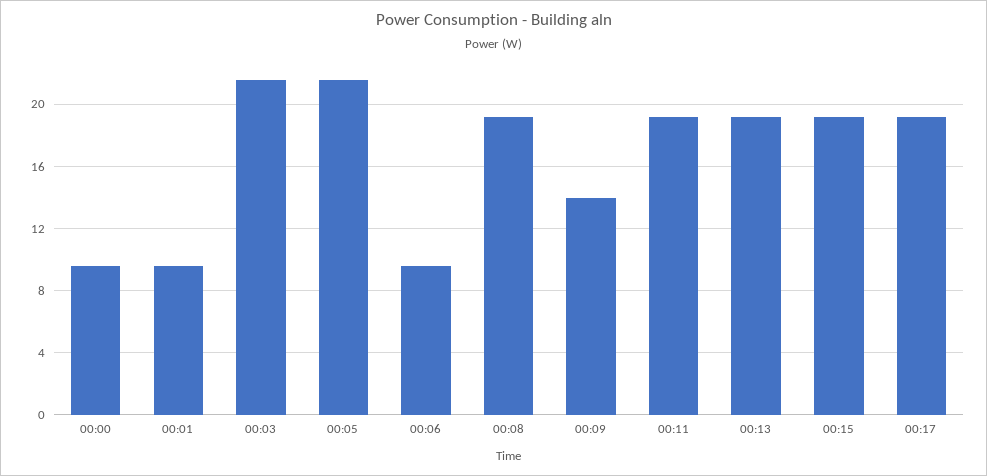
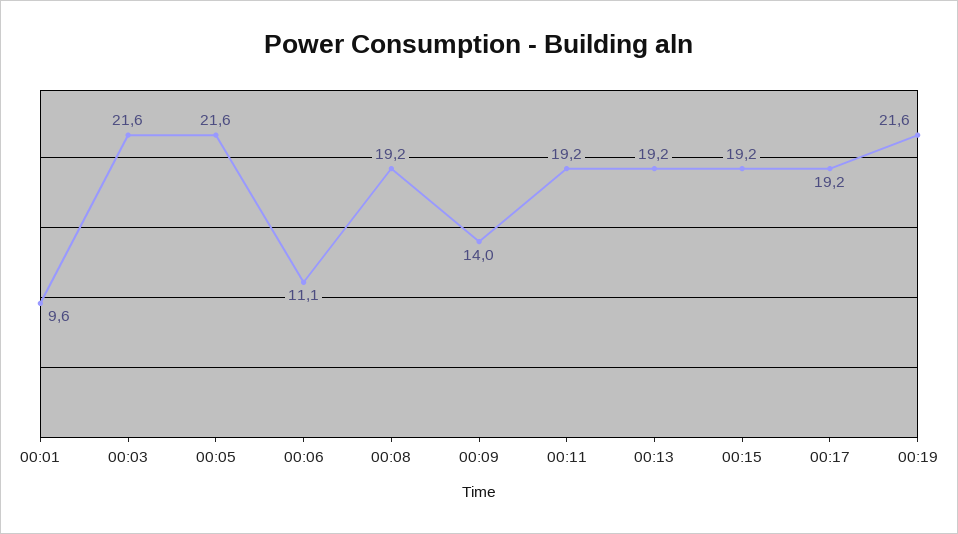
00:00: 9.5 -> none
00:06: 9.5 -> 11.1
00:19: none -> 21.6

